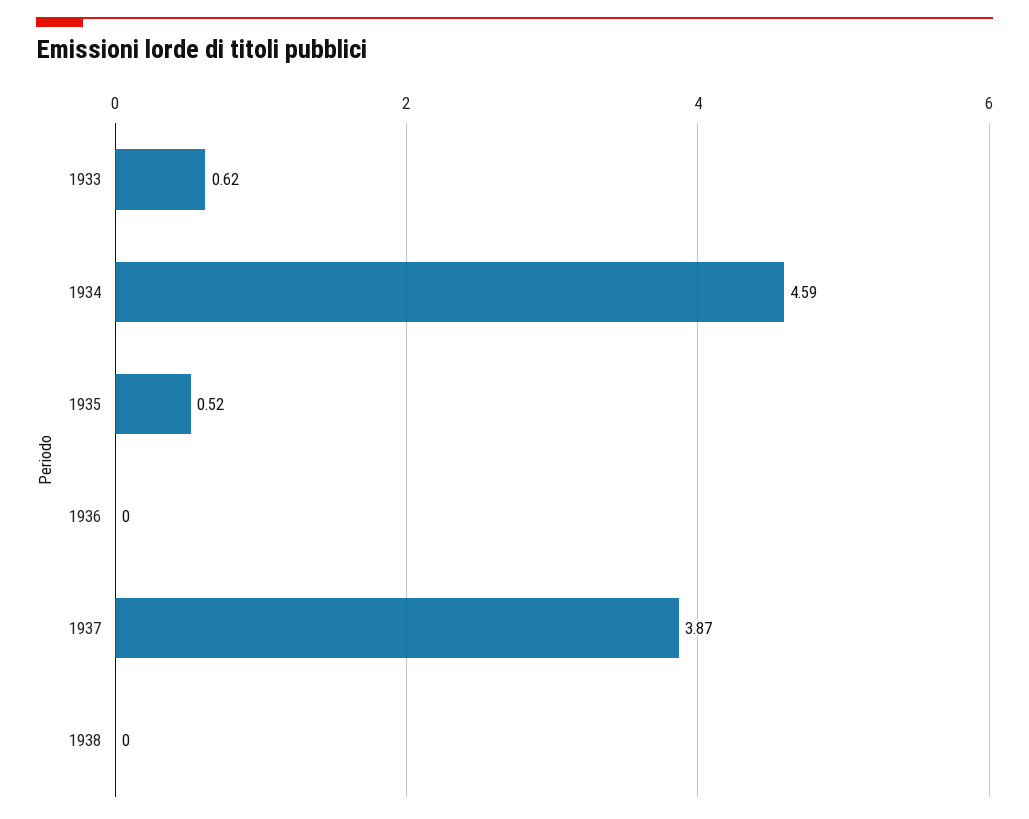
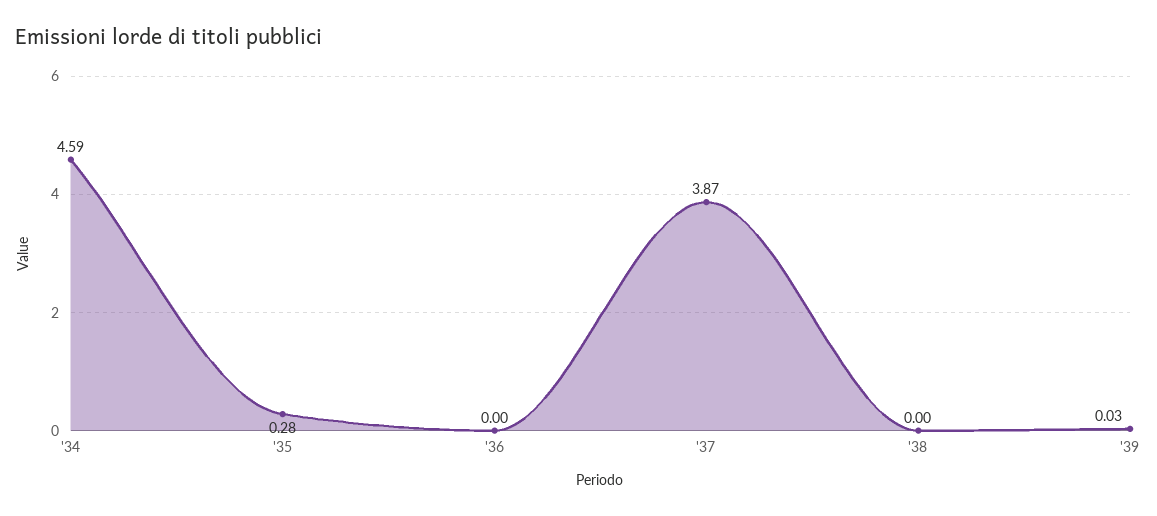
1933: 0.62 -> none
1935: 0.52 -> 0.28
'39: none -> 0.03

